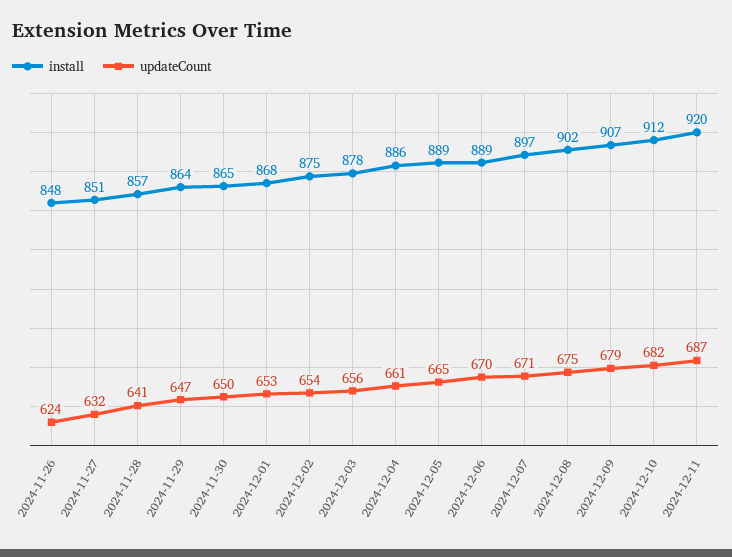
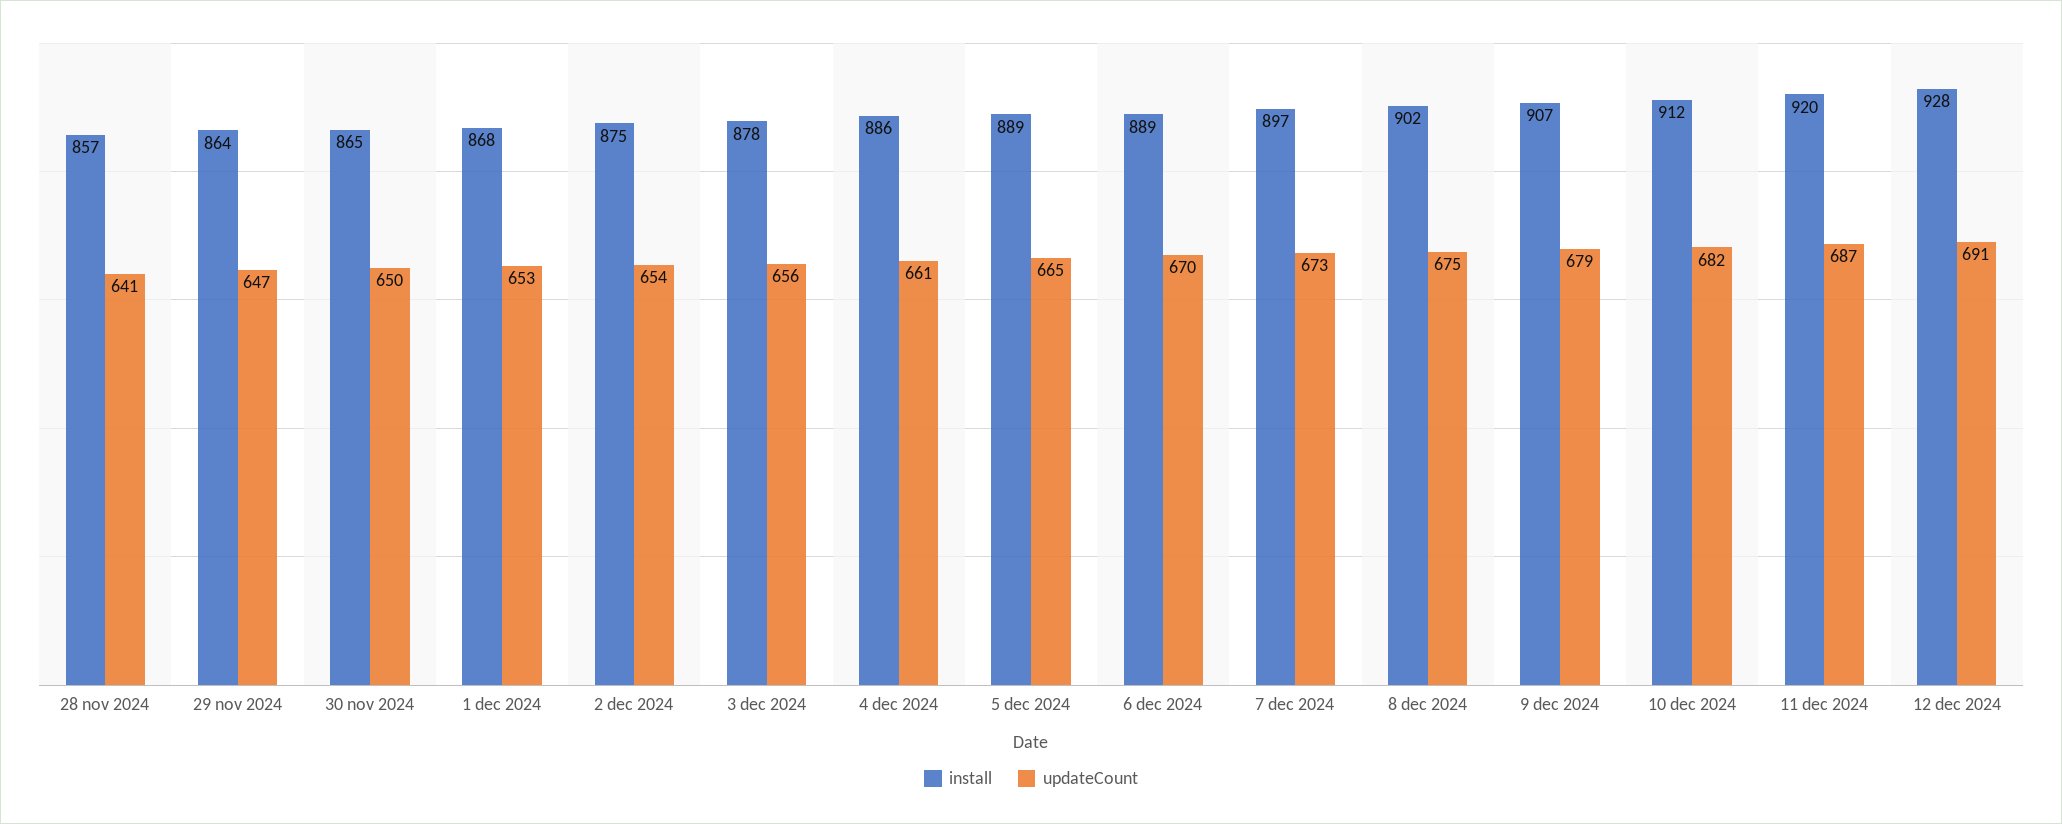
install, 2024-11-26: 848 -> none
updateCount, 2024-11-26: 624 -> none
install, 2024-11-27: 851 -> none
updateCount, 2024-11-27: 632 -> none
updateCount, 2024-12-07: 671 -> 673
install, 12 dec 2024: none -> 928
updateCount, 12 dec 2024: none -> 691

